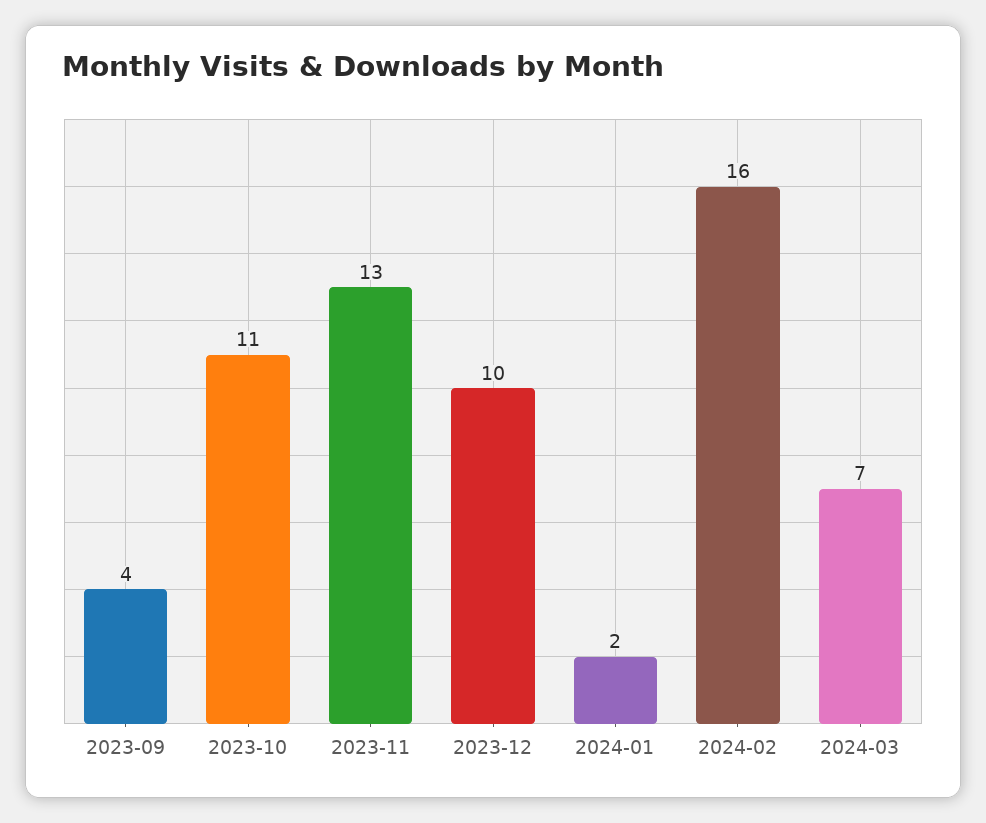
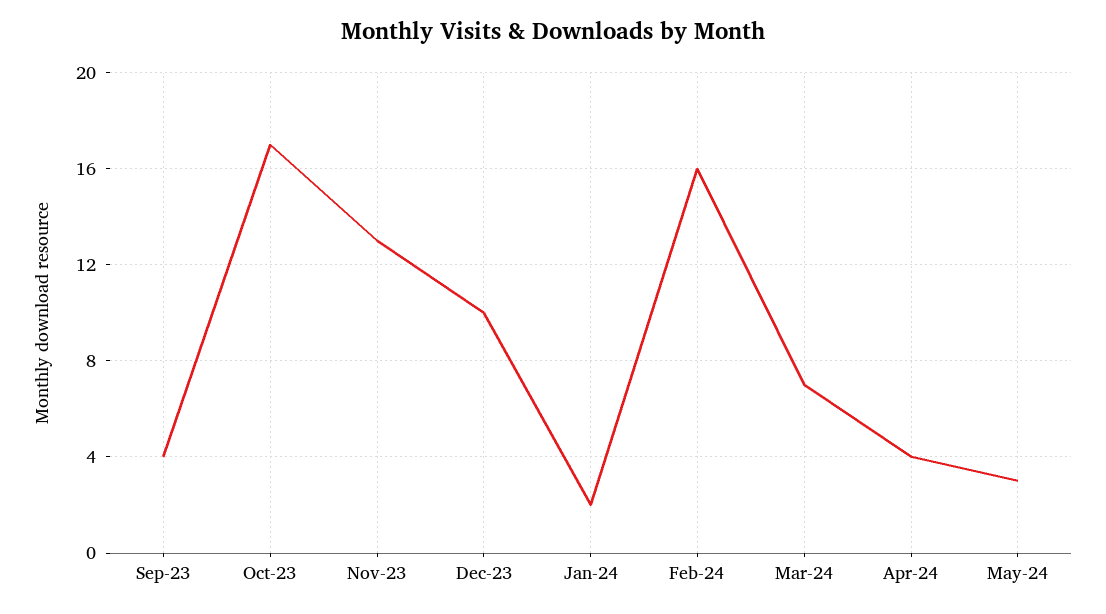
2023-10: 11 -> 17
Apr-24: none -> 4
May-24: none -> 3

